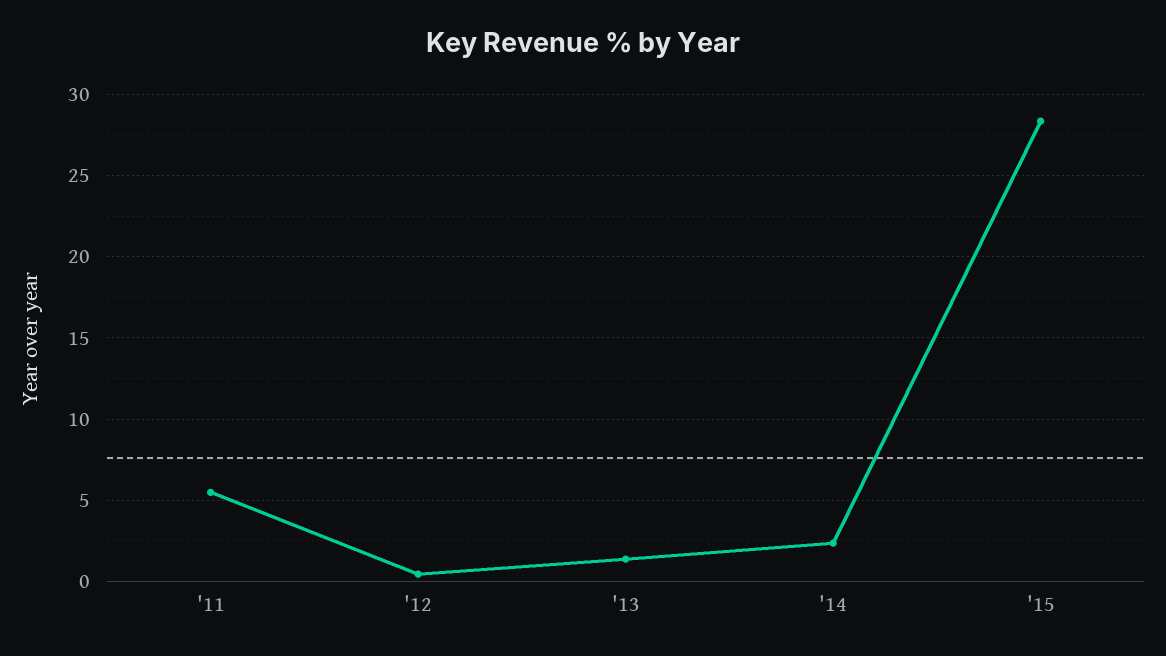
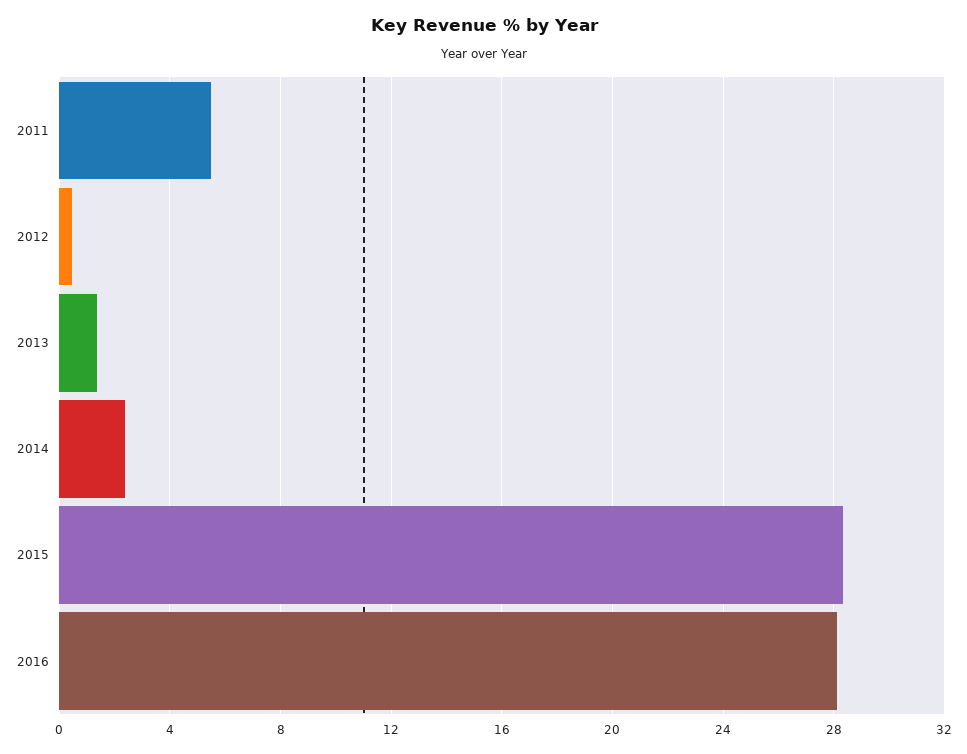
2016: none -> 28

